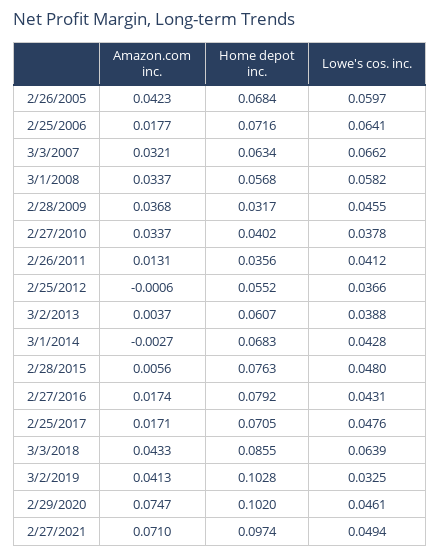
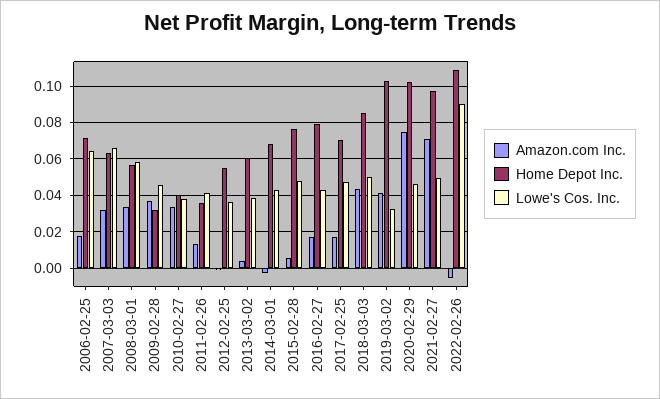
Amazon.com inc., 2/26/2005: 0.0423 -> none
Home depot inc., 2/26/2005: 0.0684 -> none
Lowe's cos. inc., 2/26/2005: 0.0597 -> none
Lowe's cos. inc., 3/3/2018: 0.0639 -> 0.05
Amazon.com inc., 2022-02-26: none -> -0.005
Home depot inc., 2022-02-26: none -> 0.11
Lowe's cos. inc., 2022-02-26: none -> 0.09

